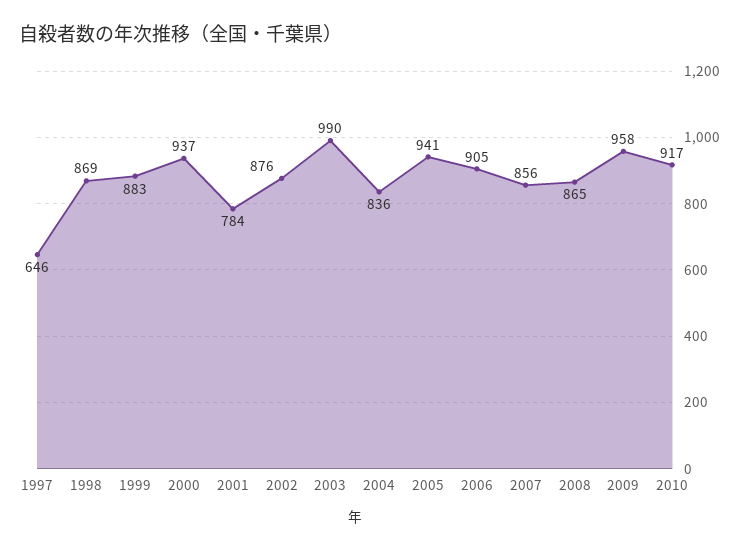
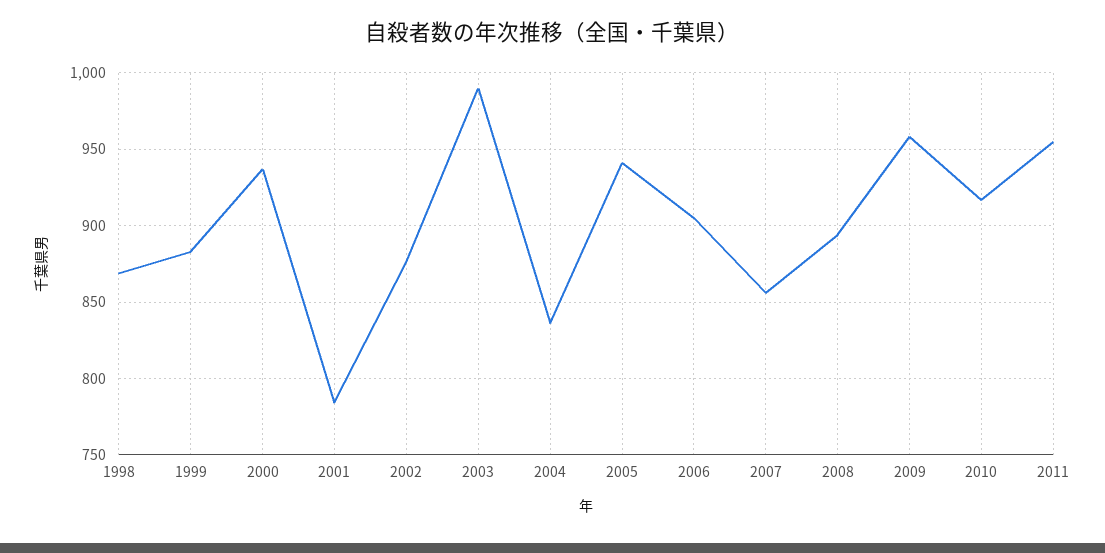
1997: 646 -> none
2008: 865 -> 895
2011: none -> 955

